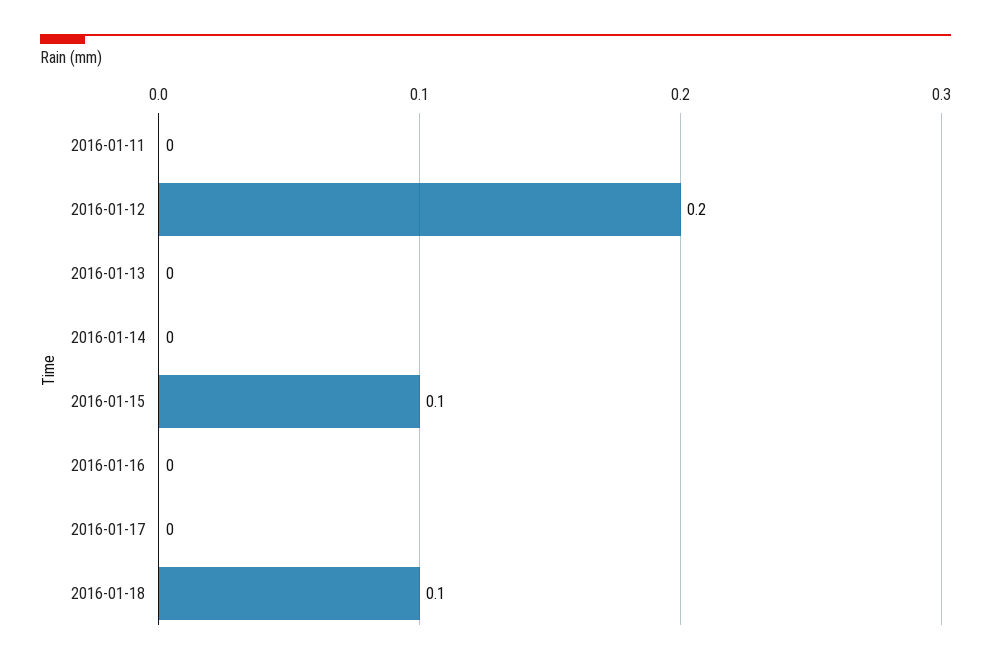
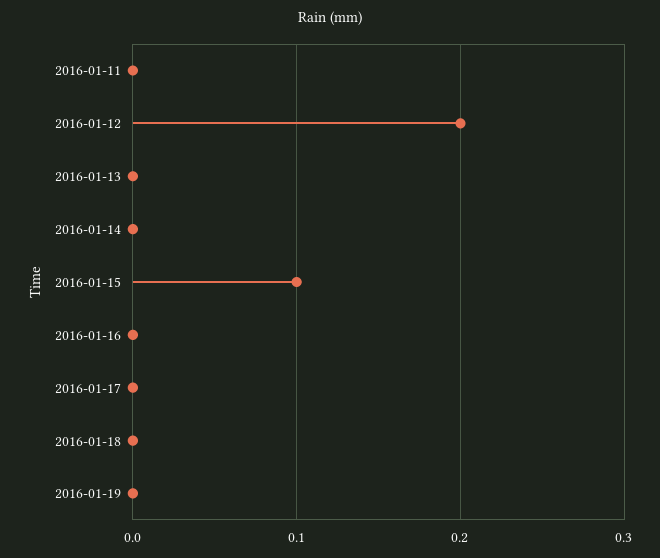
2016-01-18: 0.1 -> 0
2016-01-19: none -> 0

